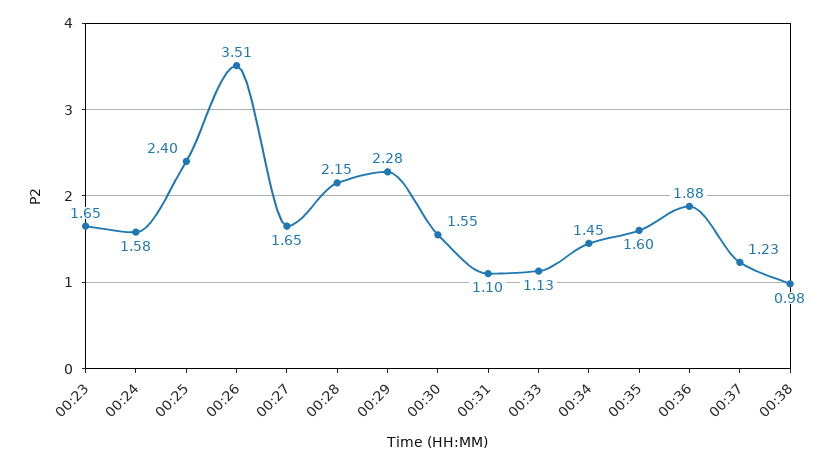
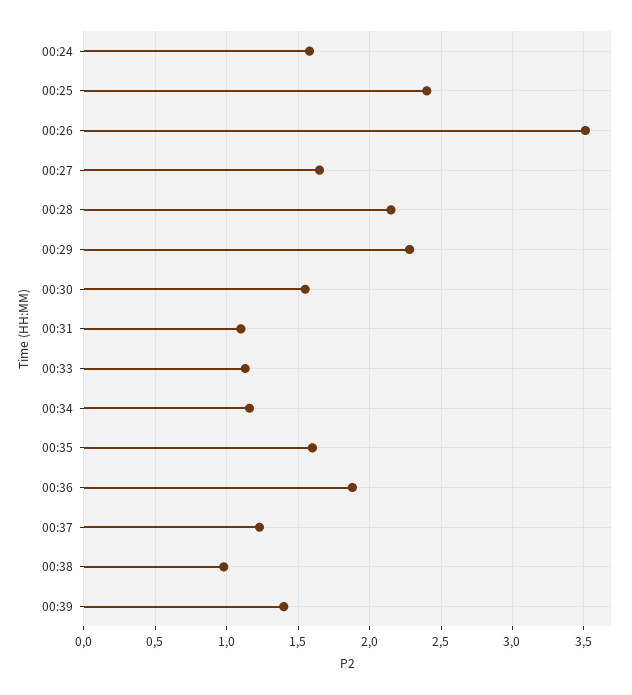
00:23: 1.65 -> none
00:34: 1.45 -> 1.15
00:39: none -> 1.4

